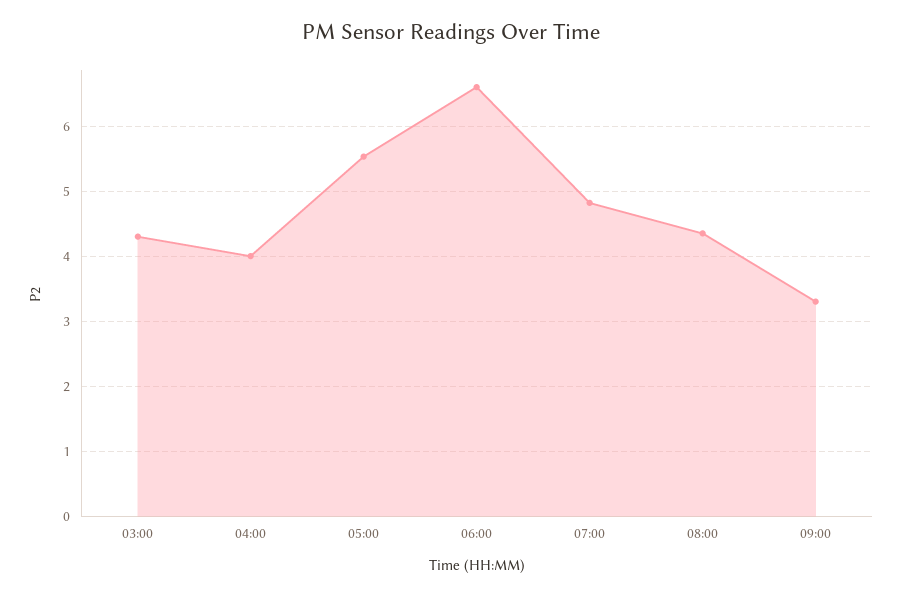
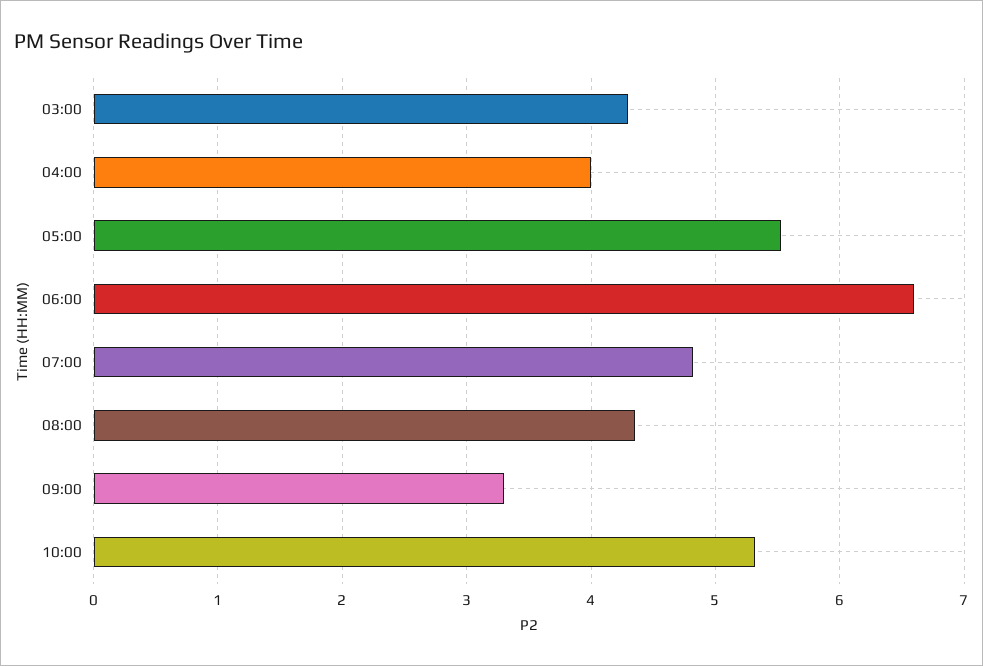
10:00: none -> 5.3

